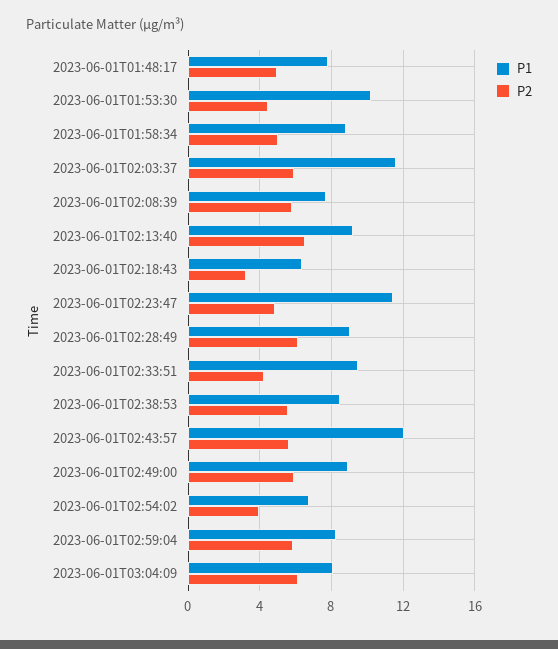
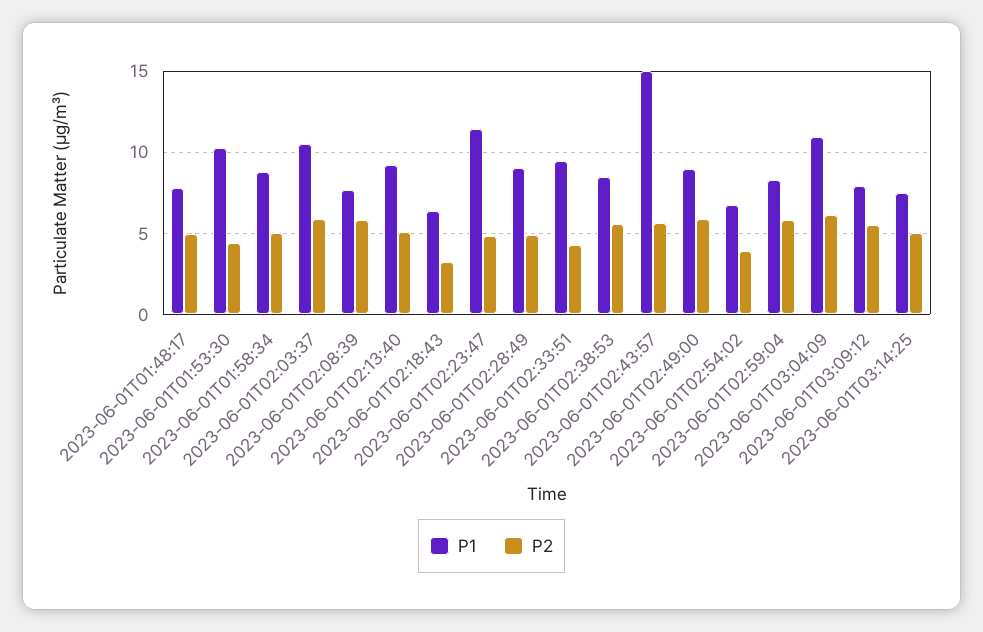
P1, 2023-06-01T02:03:37: 11.5 -> 10.5
P2, 2023-06-01T02:13:40: 6.5 -> 5
P2, 2023-06-01T02:28:49: 6 -> 5
P1, 2023-06-01T02:43:57: 12 -> 15
P1, 2023-06-01T03:04:09: 8 -> 11
P1, 2023-06-01T03:09:12: none -> 8
P2, 2023-06-01T03:09:12: none -> 5.5
P1, 2023-06-01T03:14:25: none -> 7.5
P2, 2023-06-01T03:14:25: none -> 5

